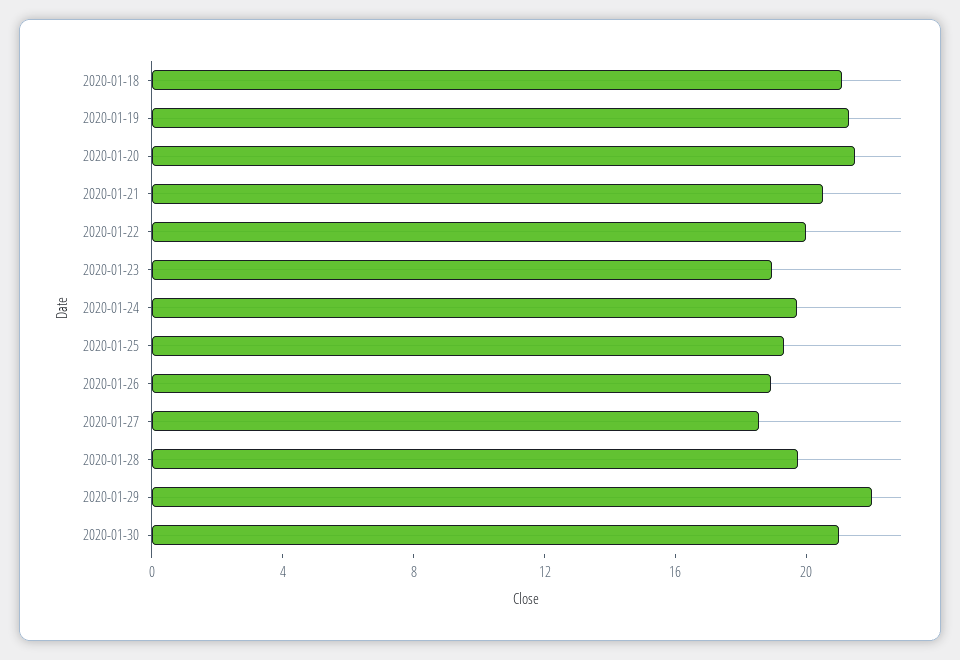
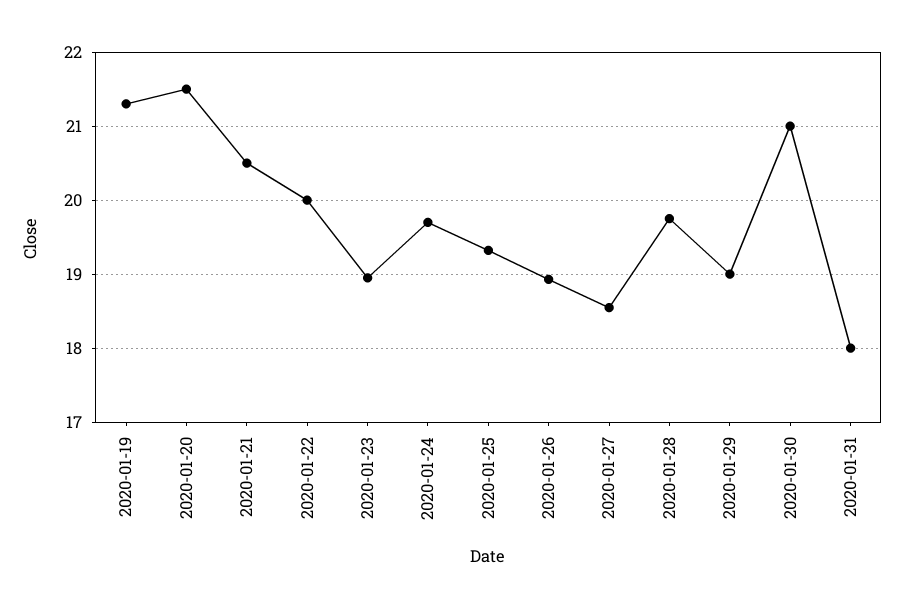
2020-01-18: 21 -> none
2020-01-29: 22 -> 19
2020-01-31: none -> 18

